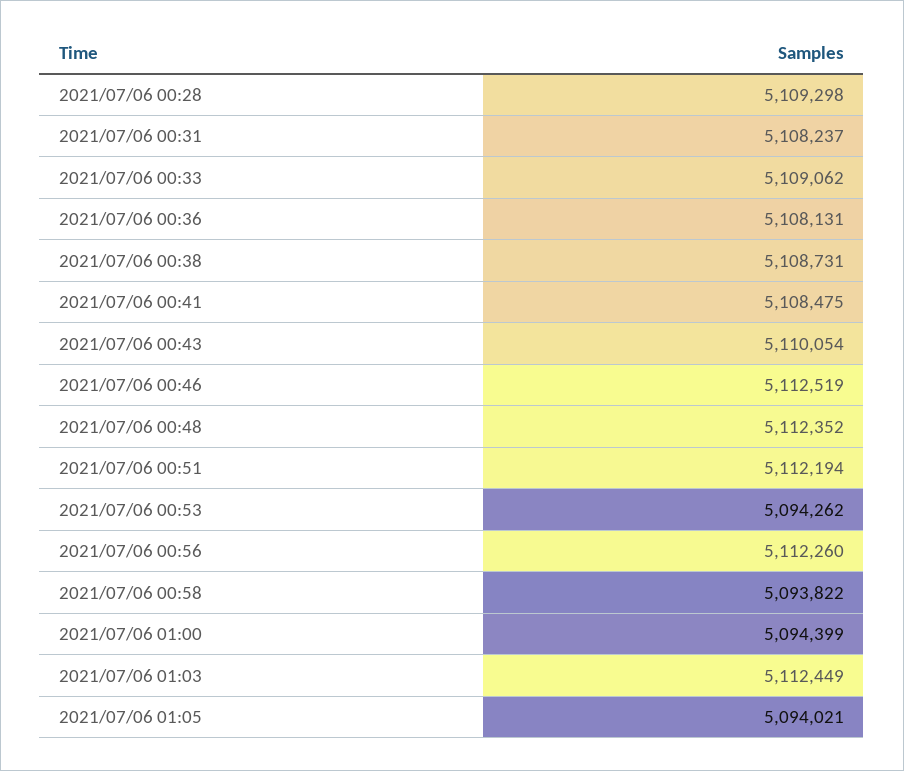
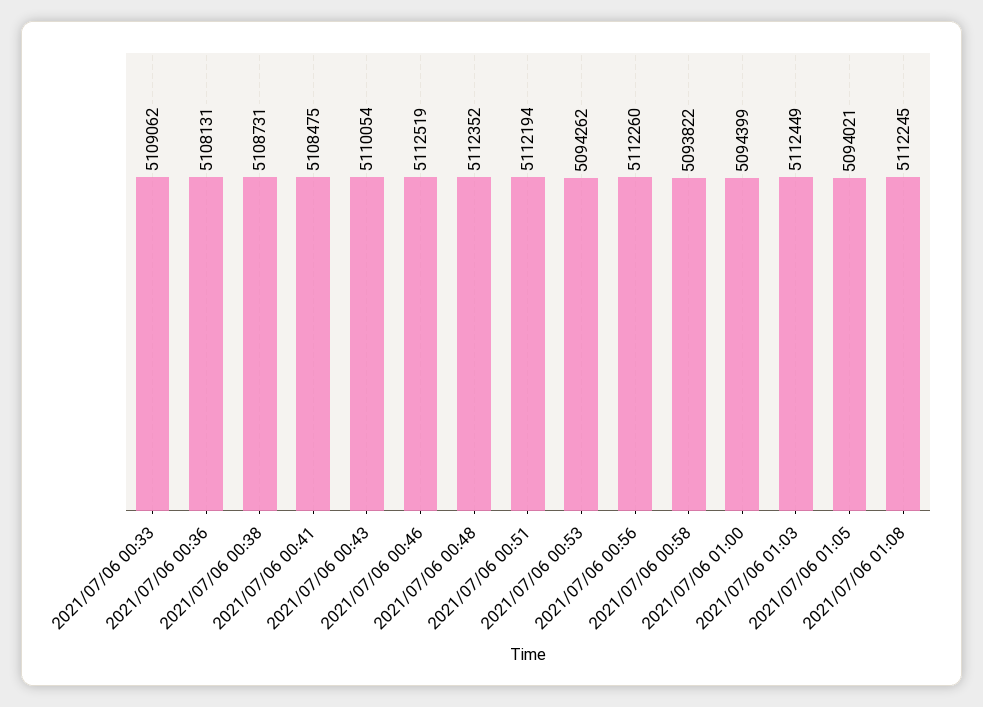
2021/07/06 00:28: 5109298 -> none
2021/07/06 00:31: 5108237 -> none
2021/07/06 01:08: none -> 5112245

